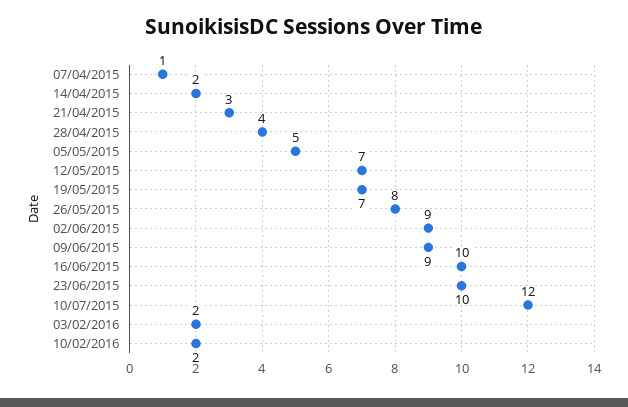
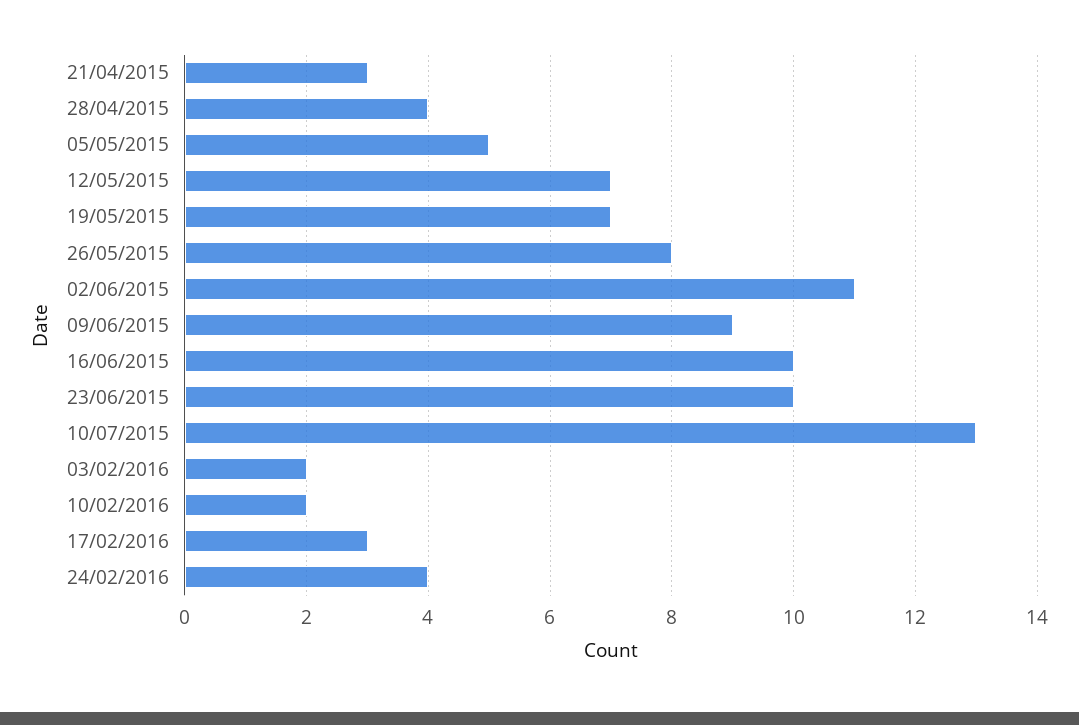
07/04/2015: 1 -> none
14/04/2015: 2 -> none
02/06/2015: 9 -> 11
10/07/2015: 12 -> 13
17/02/2016: none -> 3
24/02/2016: none -> 4

